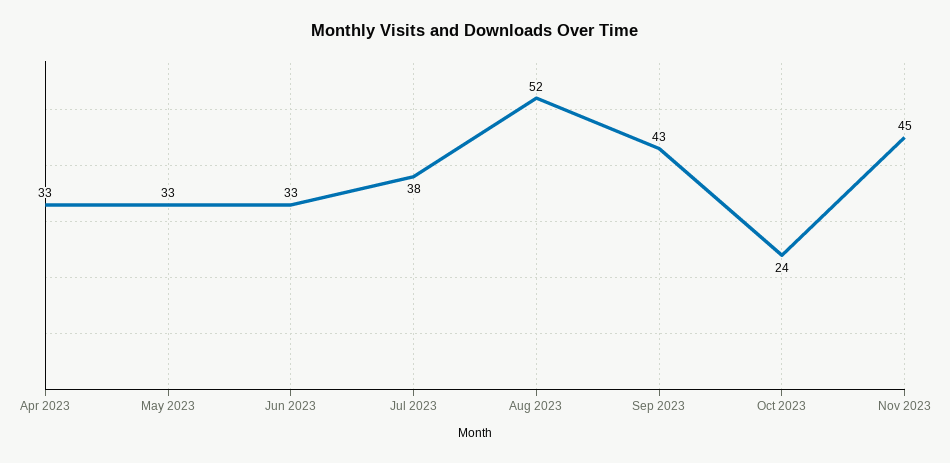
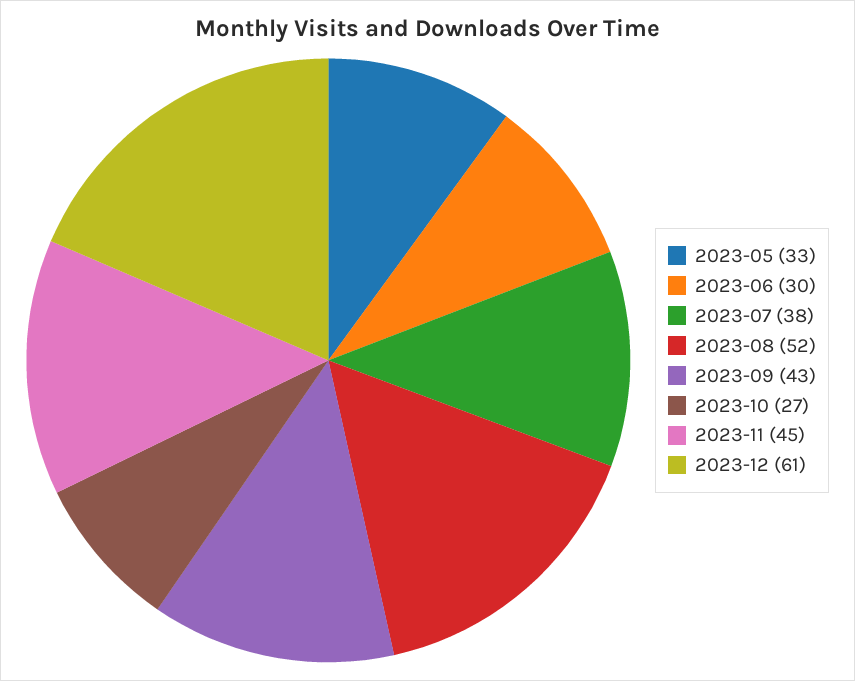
Apr 2023: 33 -> none
Jun 2023: 33 -> 30
Oct 2023: 24 -> 27
2023-12: none -> 61

